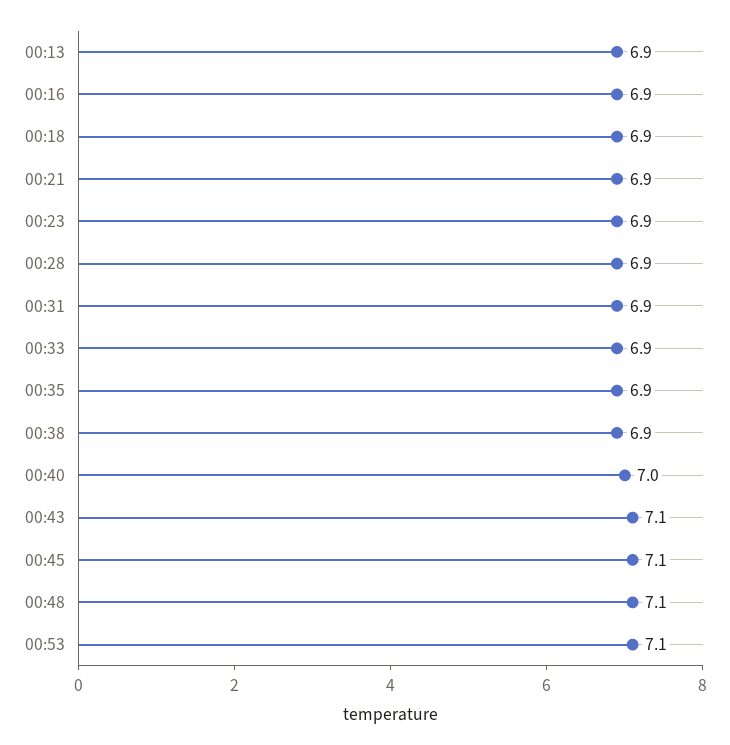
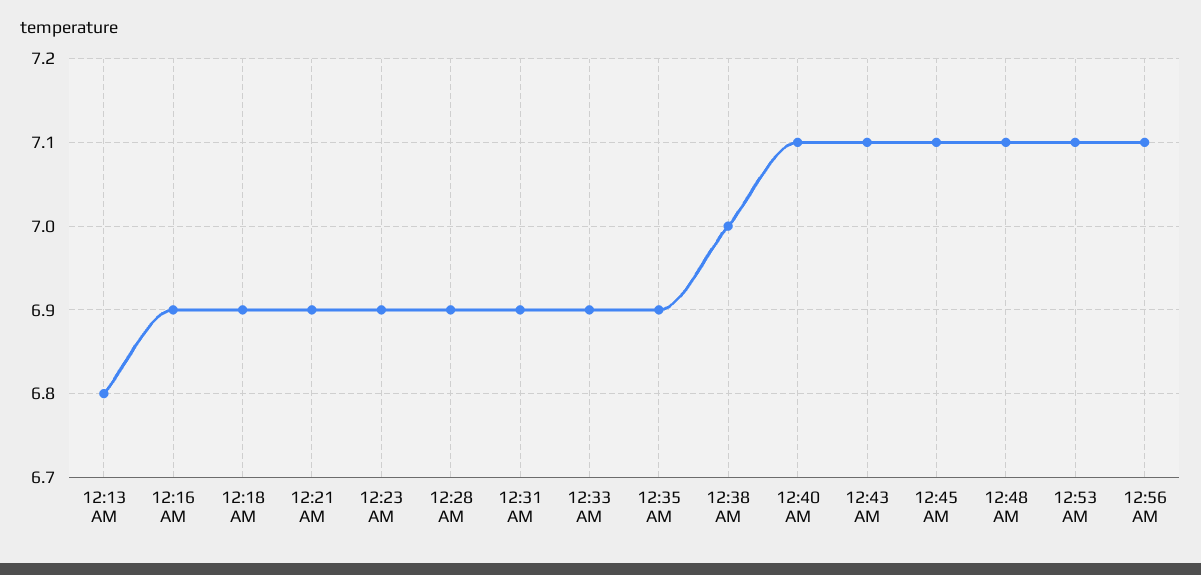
00:13: 6.9 -> 6.8
00:38: 6.9 -> 7
00:40: 7 -> 7.1
12:56 AM: none -> 7.1

